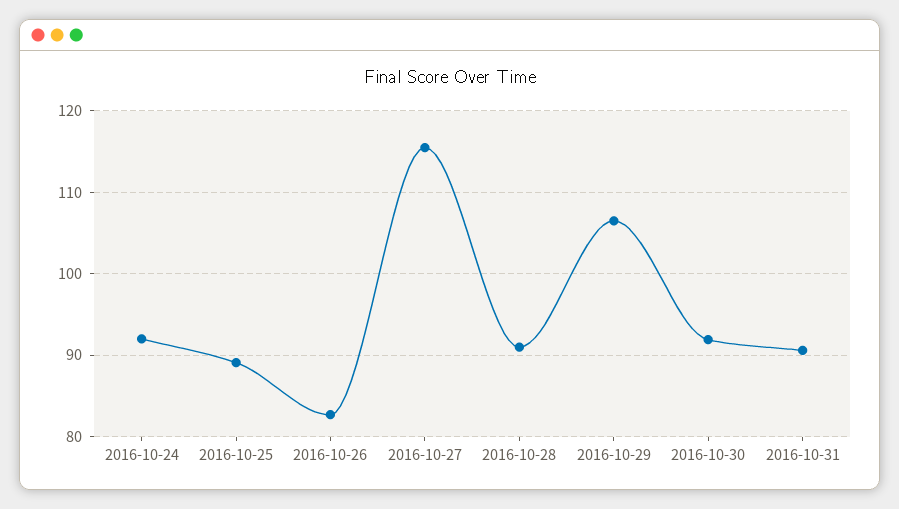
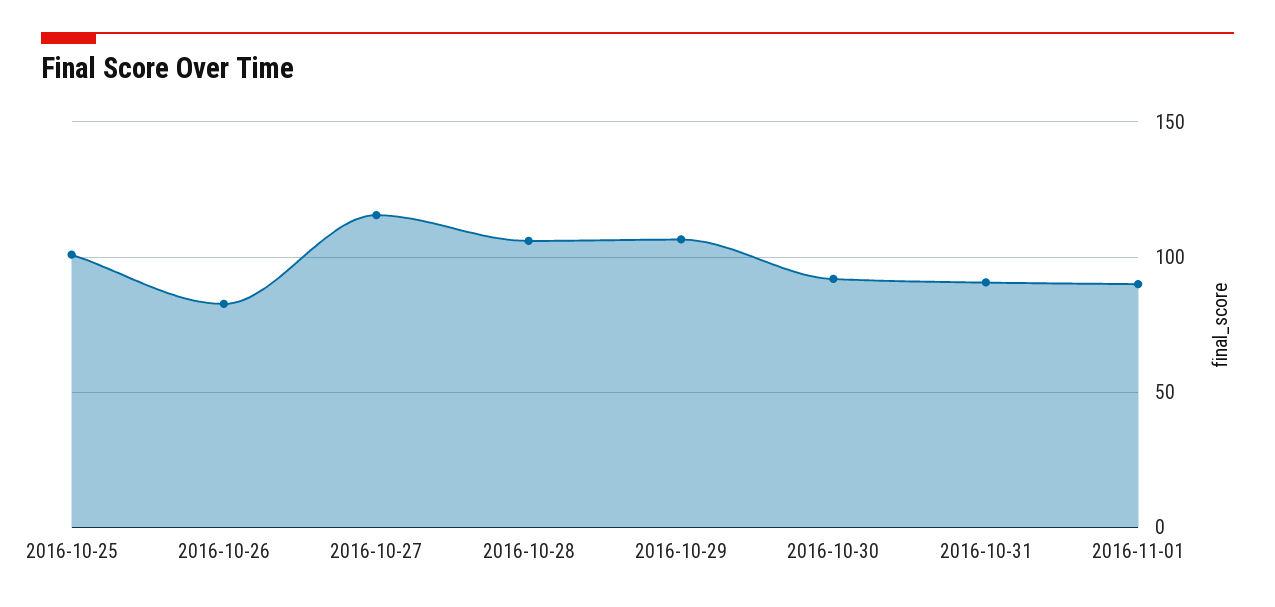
2016-10-24: 92 -> none
2016-10-25: 89 -> 100
2016-10-28: 91 -> 105
2016-11-01: none -> 90

